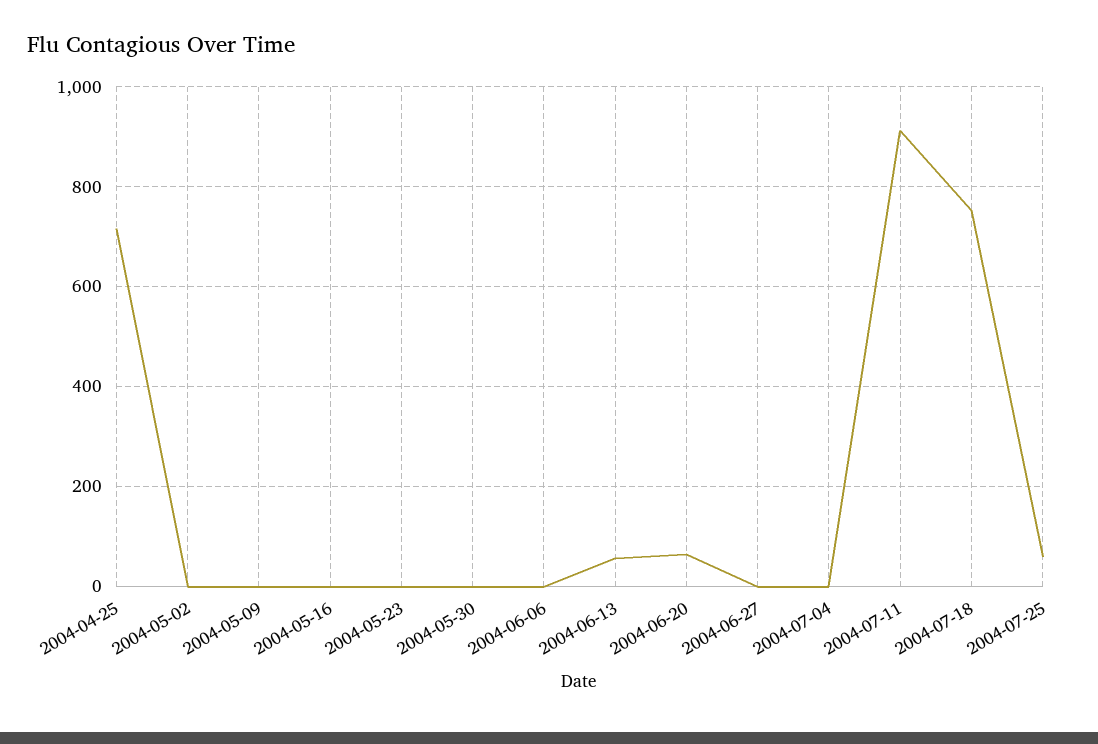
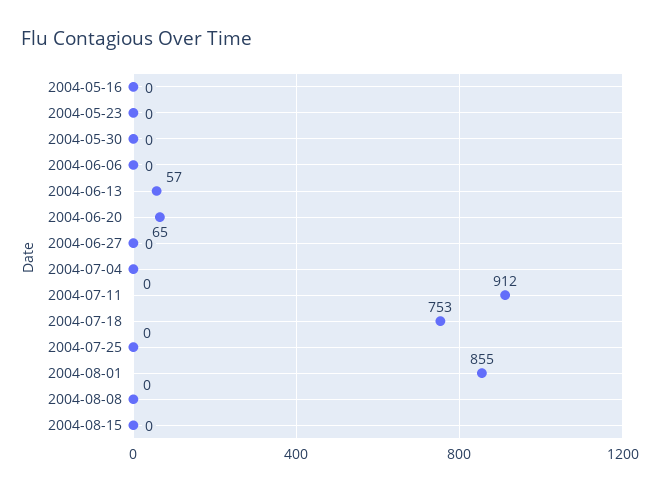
2004-04-25: 720 -> none
2004-05-02: 0 -> none
2004-05-09: 0 -> none
2004-07-25: 60 -> 0
2004-08-01: none -> 855
2004-08-08: none -> 0
2004-08-15: none -> 0

